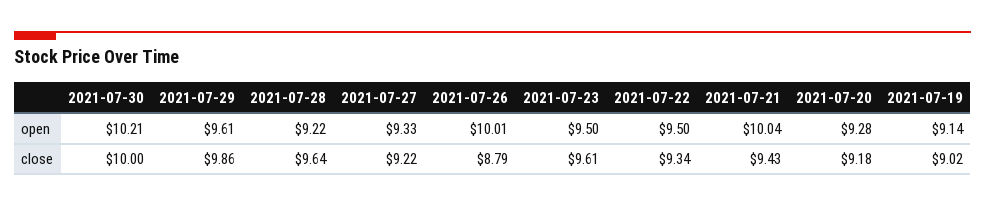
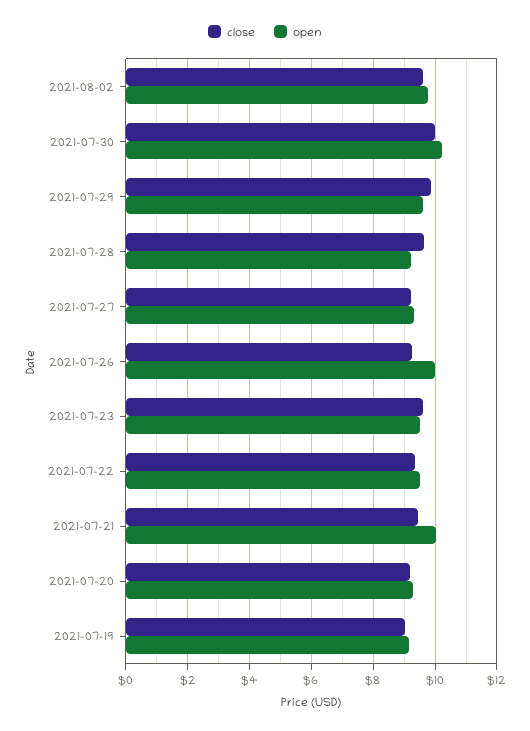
close, 2021-07-26: 8.79 -> 9.2
close, 2021-08-02: none -> 9.6
open, 2021-08-02: none -> 9.8

